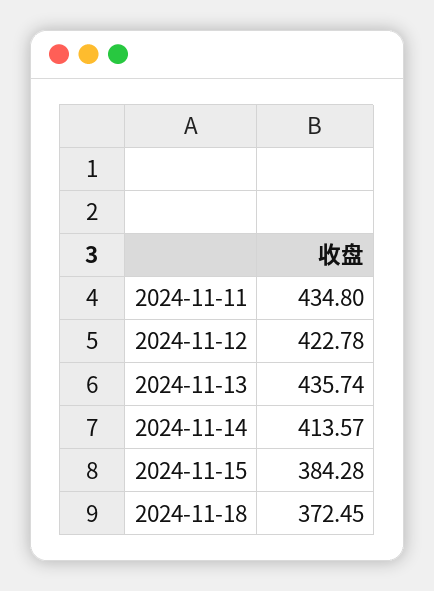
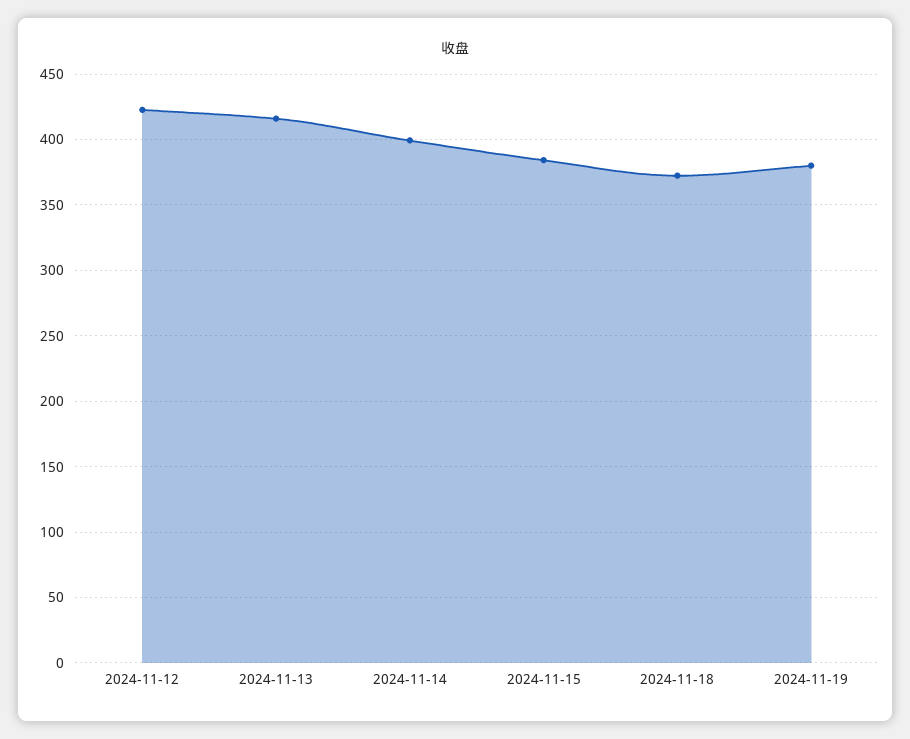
2024-11-11: 434.8 -> none
2024-11-13: 435.74 -> 415
2024-11-14: 413.57 -> 400
2024-11-19: none -> 380

